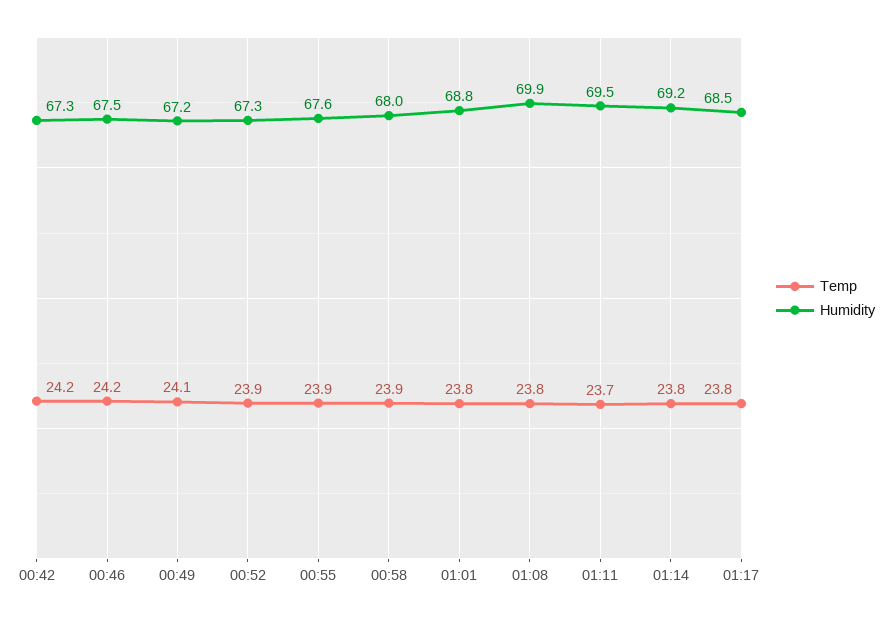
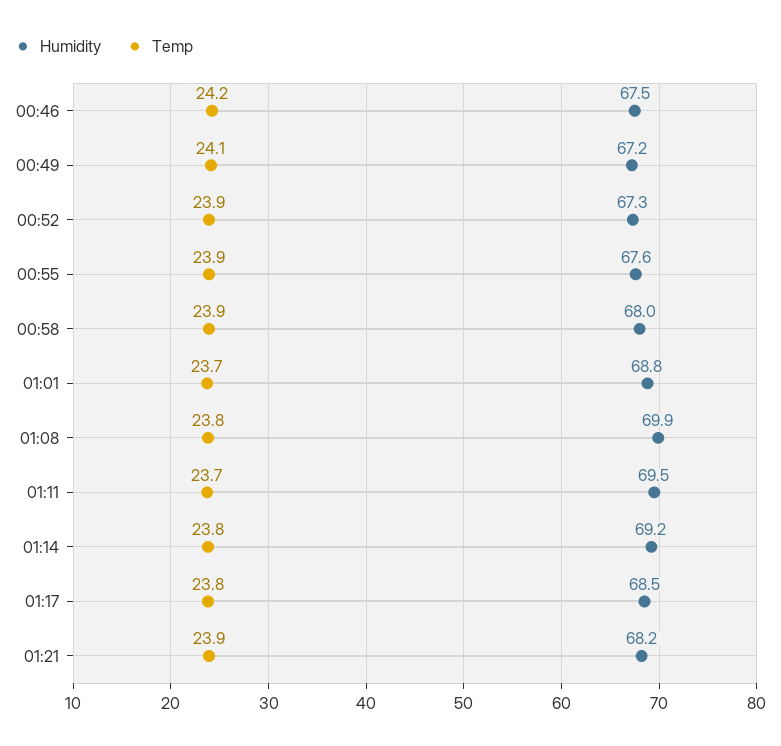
Temp, 00:42: 24.2 -> none
Humidity, 00:42: 67.3 -> none
Temp, 01:01: 23.8 -> 23.7
Humidity, 01:21: none -> 68.2
Temp, 01:21: none -> 23.9

